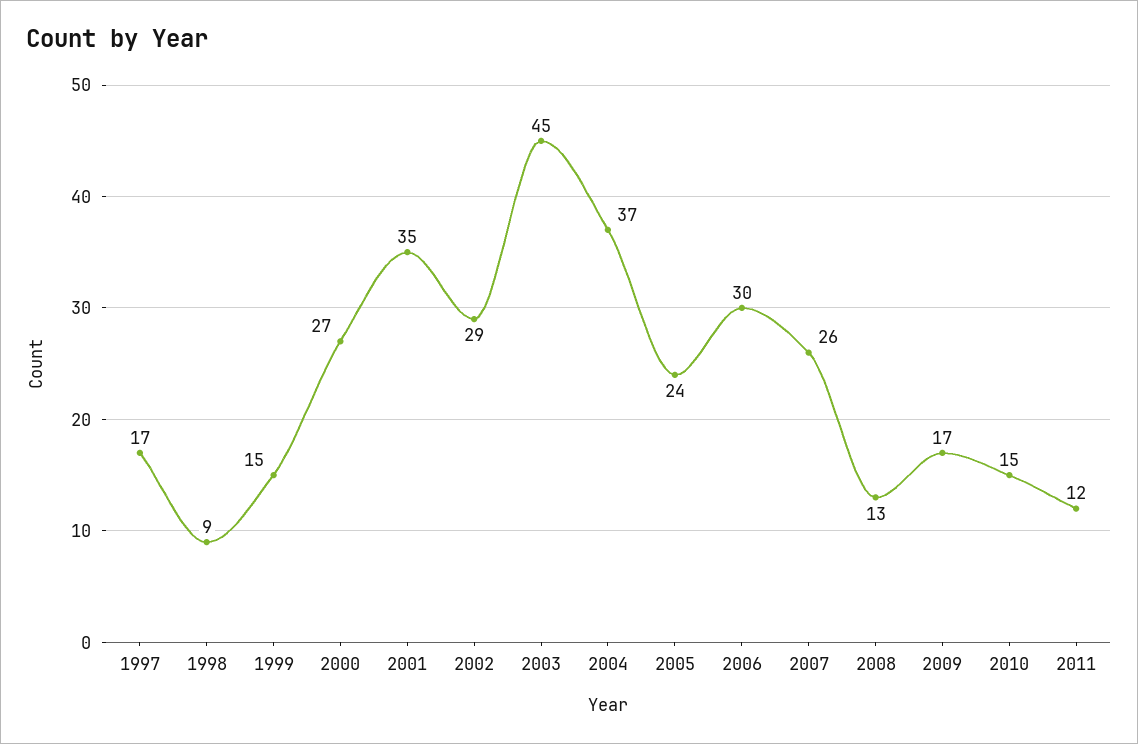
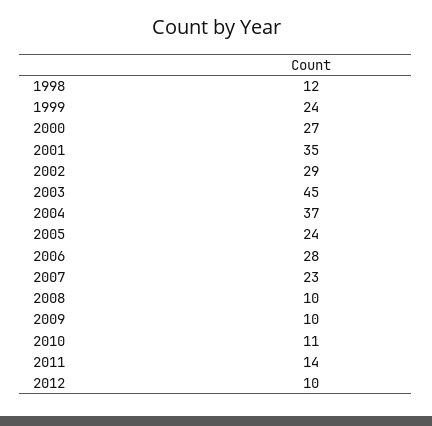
1997: 17 -> none
1998: 9 -> 12
1999: 15 -> 24
2006: 30 -> 28
2007: 26 -> 23
2008: 13 -> 10
2009: 17 -> 10
2010: 15 -> 11
2011: 12 -> 14
2012: none -> 10

